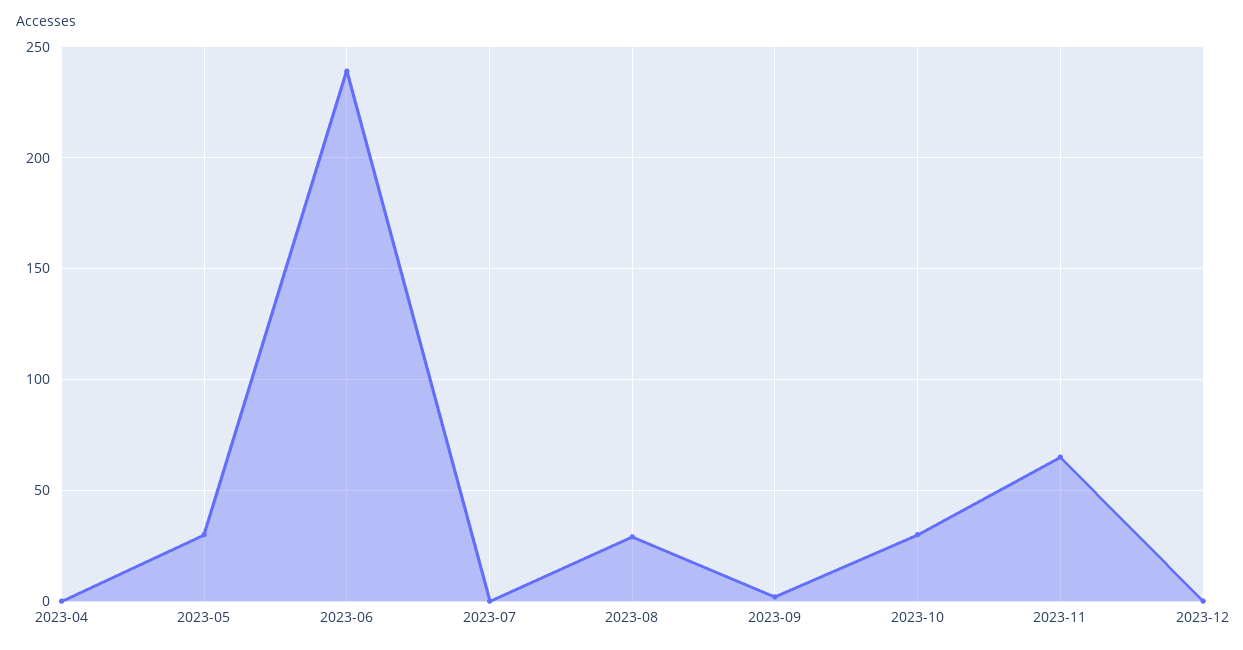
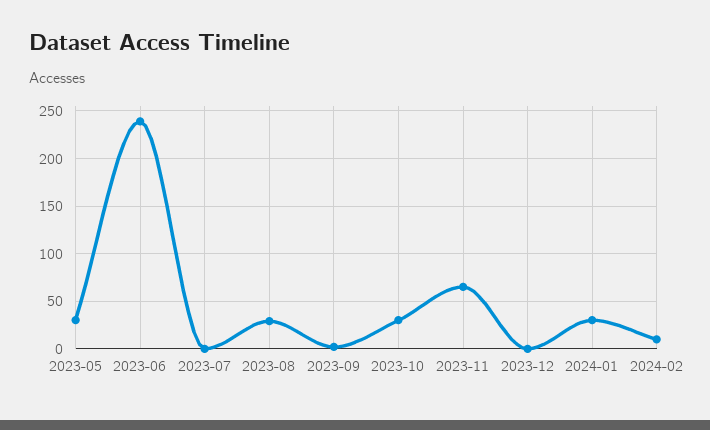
2023-04: 0 -> none
2024-01: none -> 30
2024-02: none -> 10

